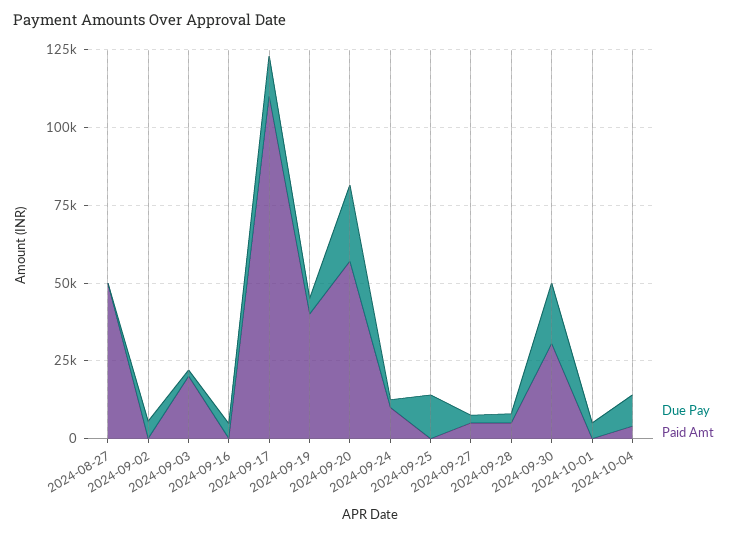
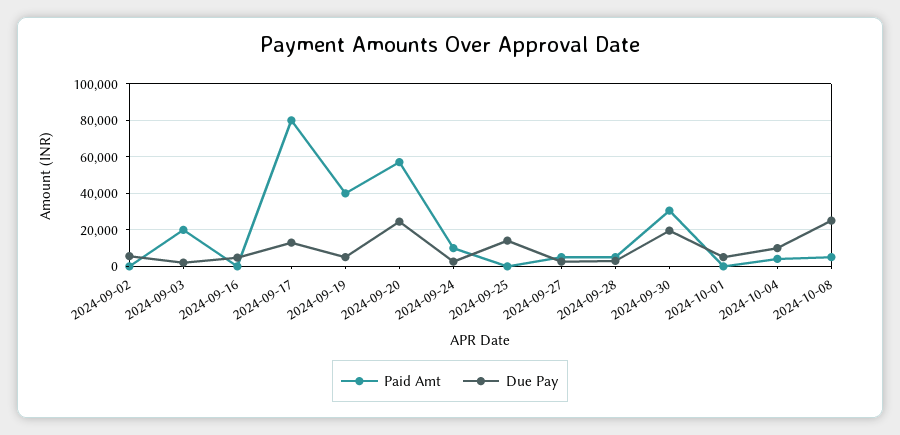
Due Pay, 2024-08-27: 0 -> none
Paid Amt, 2024-08-27: 50000 -> none
Paid Amt, 2024-09-17: 110000 -> 80000
Paid Amt, 2024-10-08: none -> 5000
Due Pay, 2024-10-08: none -> 25000

